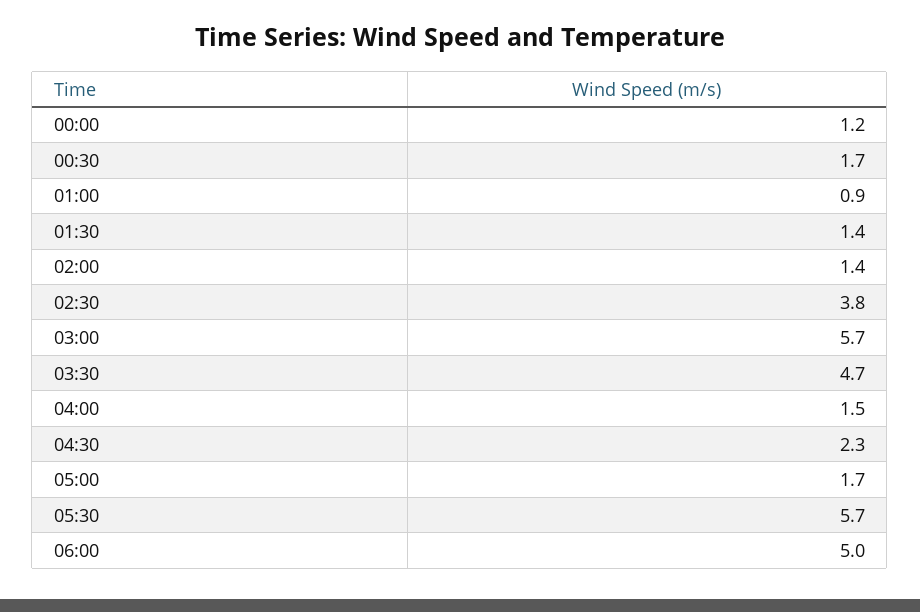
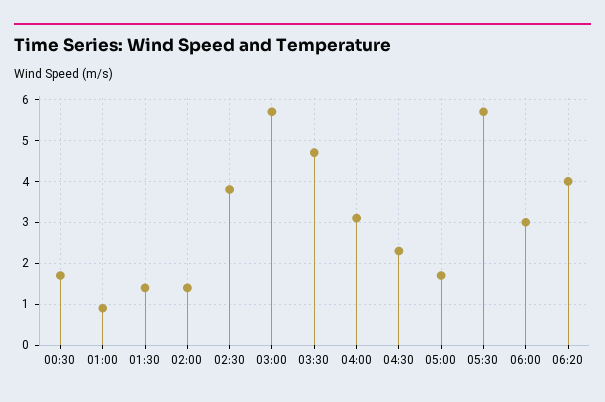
00:00: 1.2 -> none
04:00: 1.5 -> 3
06:00: 5 -> 3
06:20: none -> 4

